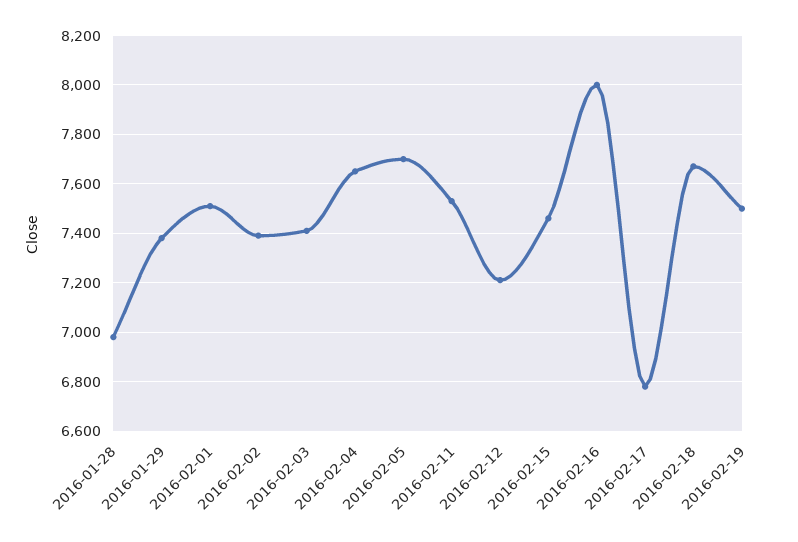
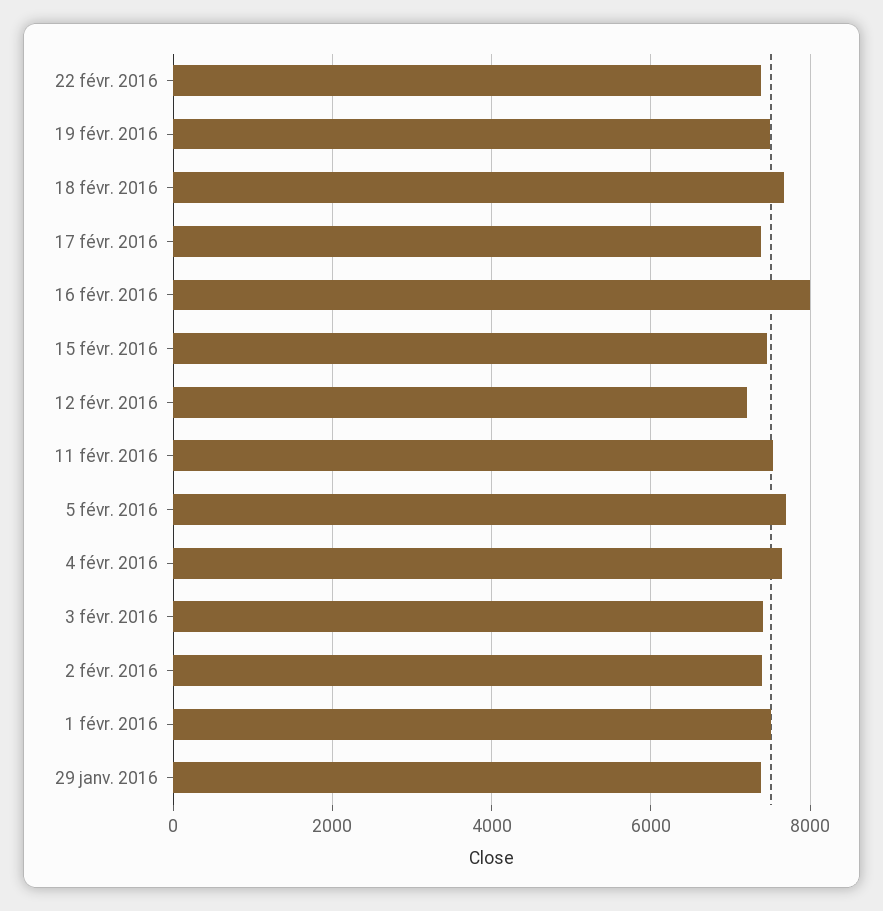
2016-01-28: 6975 -> none
2016-02-17: 6775 -> 7400
22 févr. 2016: none -> 7400

